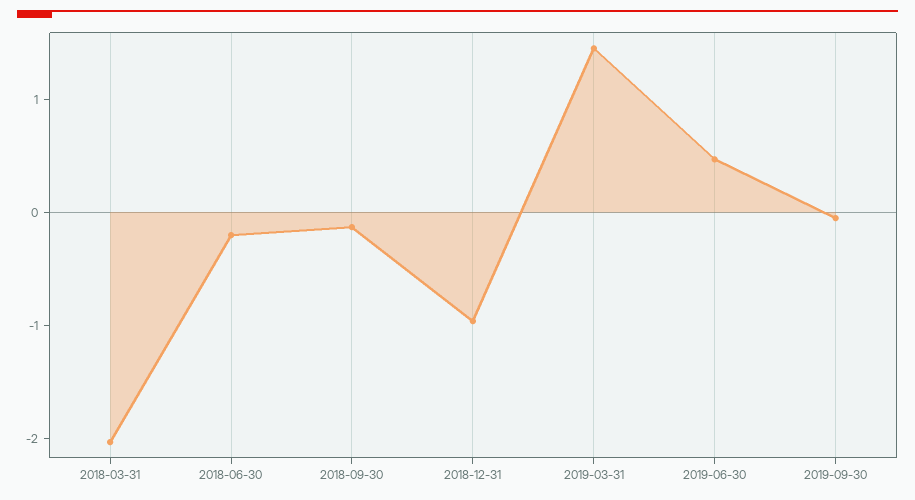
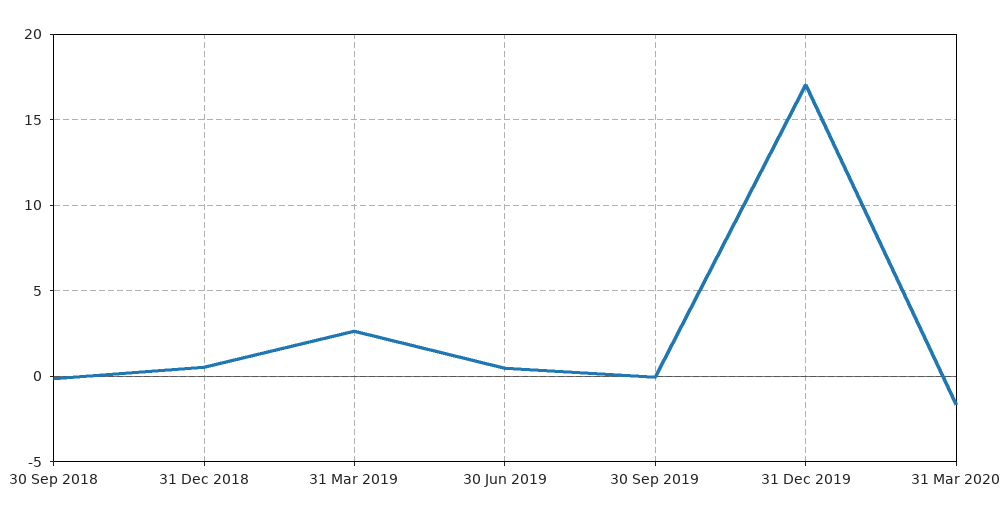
2018-03-31: -2 -> none
2018-06-30: -0.2 -> none
2018-12-31: -1 -> 0.5
2019-03-31: 1.4 -> 2.5
31 Dec 2019: none -> 17
31 Mar 2020: none -> -1.5

